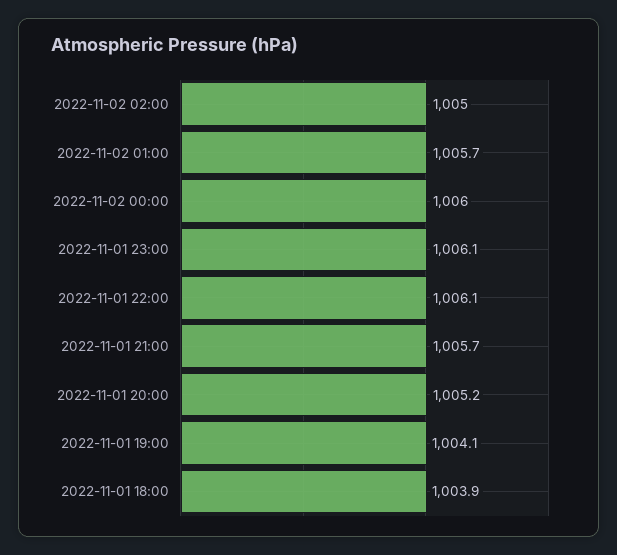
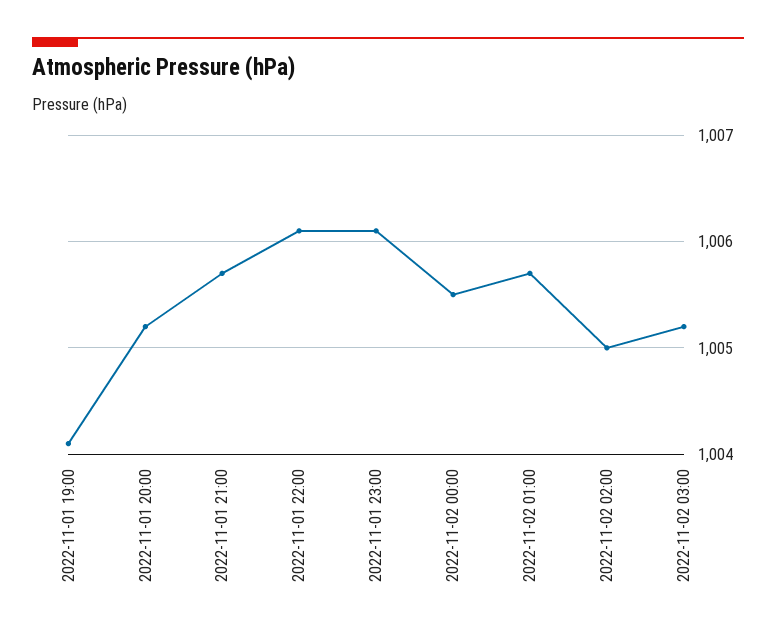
2022-11-02 00:00: 1006 -> 1005.5
2022-11-01 18:00: 1003.9 -> none
2022-11-02 03:00: none -> 1005.2

